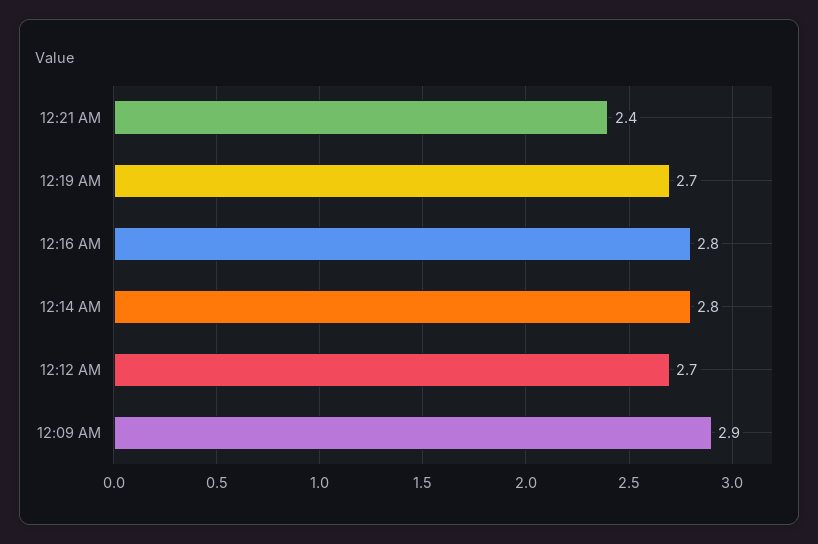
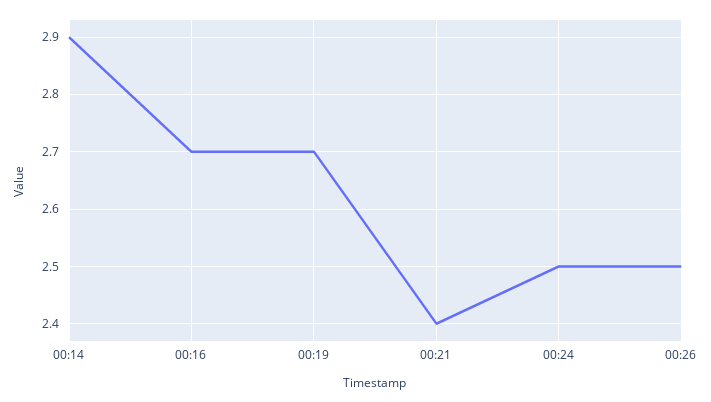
12:16 AM: 2.8 -> 2.7
12:14 AM: 2.8 -> 2.9
12:12 AM: 2.7 -> none
12:09 AM: 2.9 -> none
00:24: none -> 2.5
00:26: none -> 2.5

